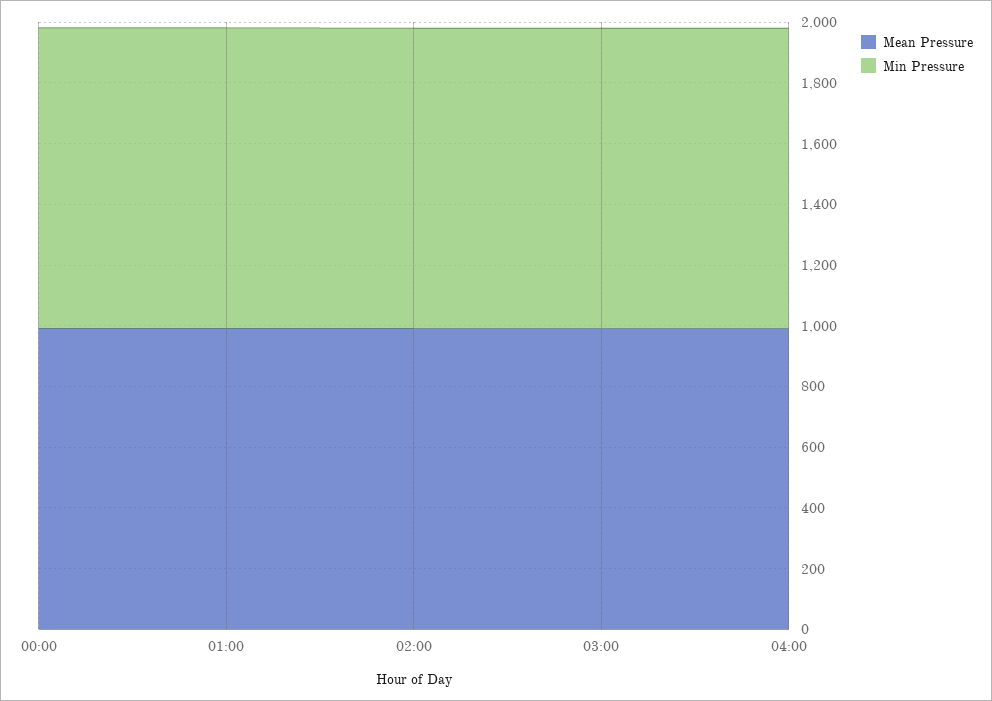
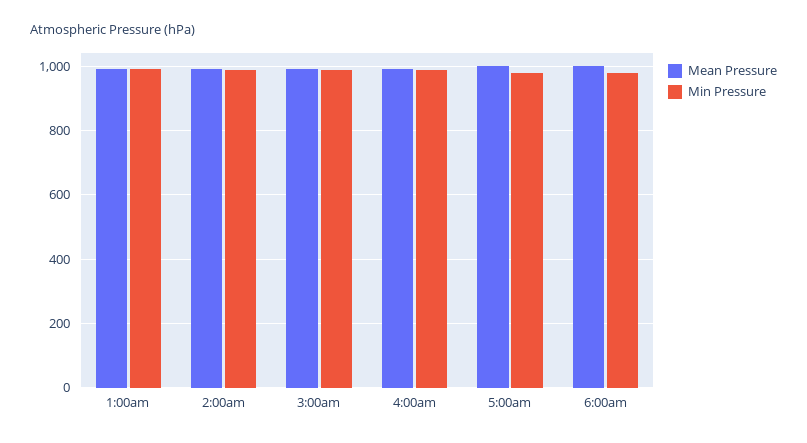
Mean Pressure, 00:00: 1000 -> none
Min Pressure, 00:00: 1000 -> none
Mean Pressure, 5:00am: none -> 1000
Min Pressure, 5:00am: none -> 980
Mean Pressure, 6:00am: none -> 1000
Min Pressure, 6:00am: none -> 980

